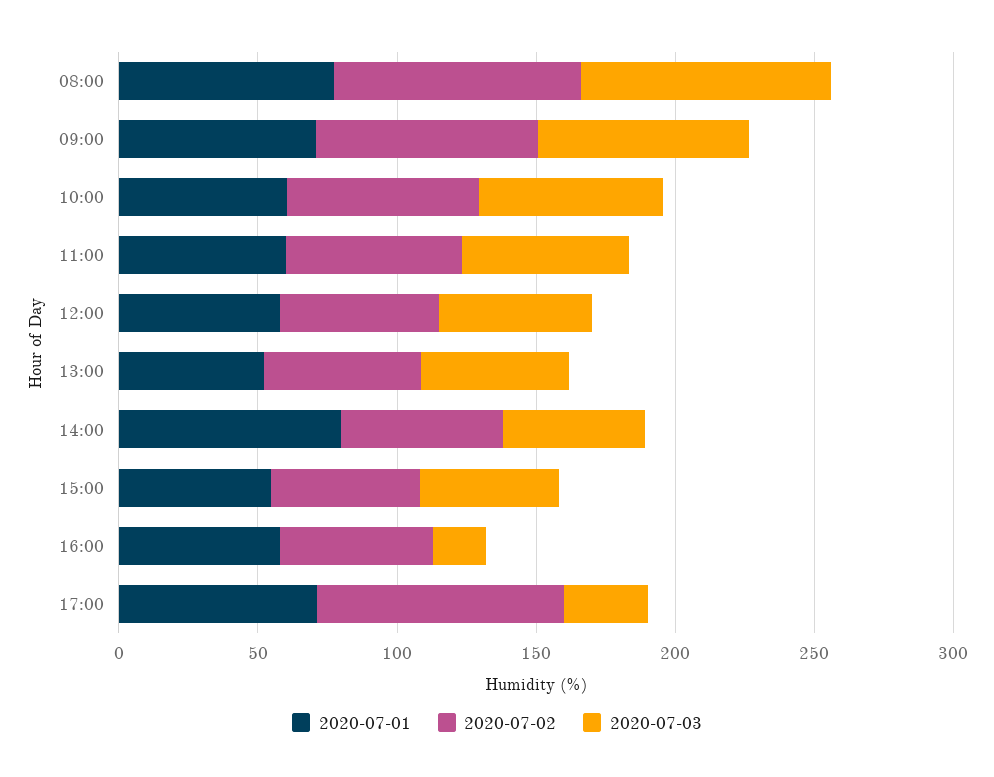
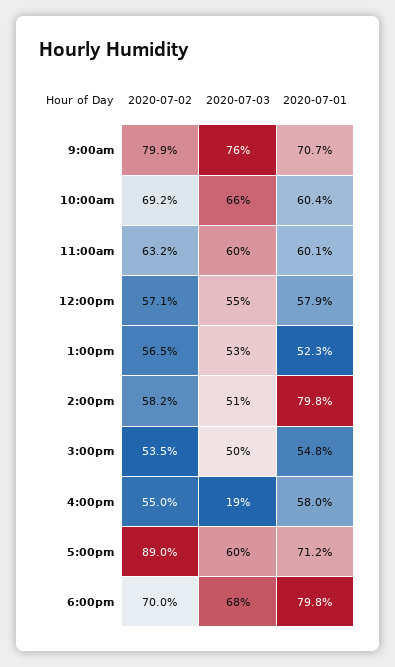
2020-07-01, 08:00: 80 -> none
2020-07-02, 08:00: 90 -> none
2020-07-03, 08:00: 90 -> none
2020-07-03, 17:00: 30 -> 60
2020-07-02, 6:00pm: none -> 70
2020-07-03, 6:00pm: none -> 68
2020-07-01, 6:00pm: none -> 79.8

